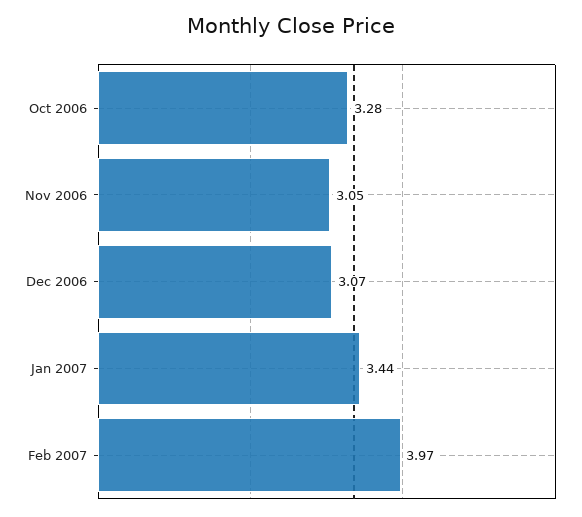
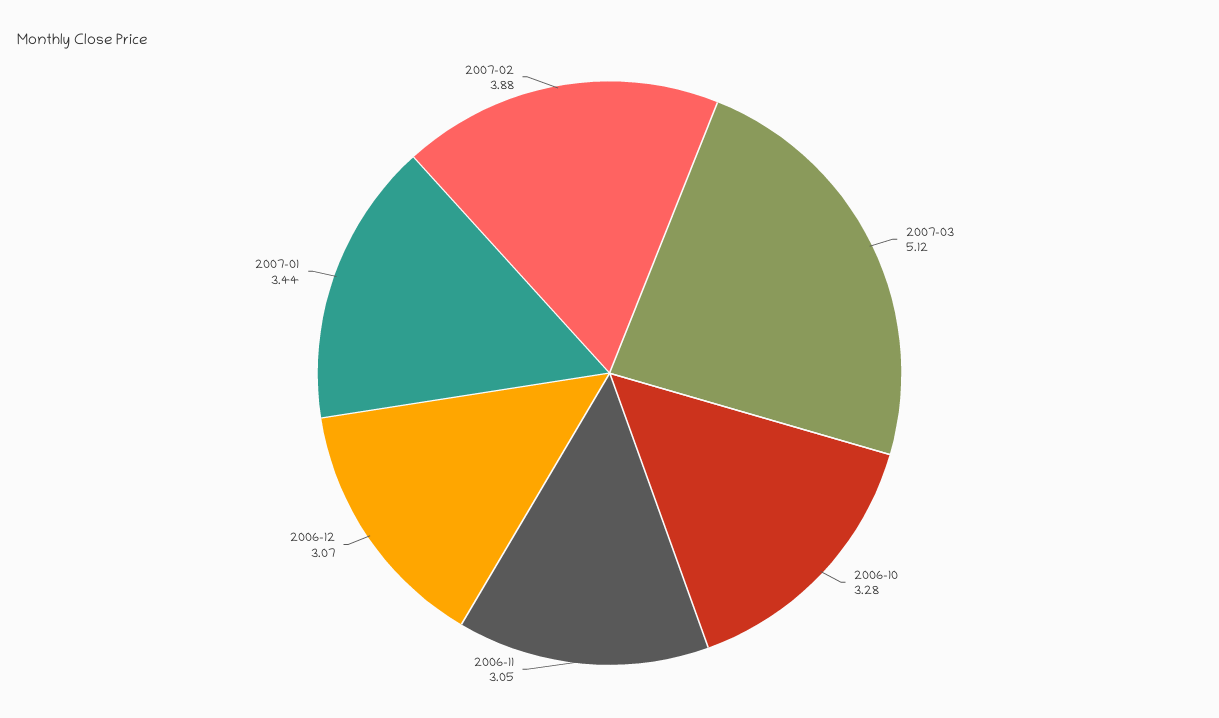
Feb 2007: 3.97 -> 3.88
2007-03: none -> 5.12

